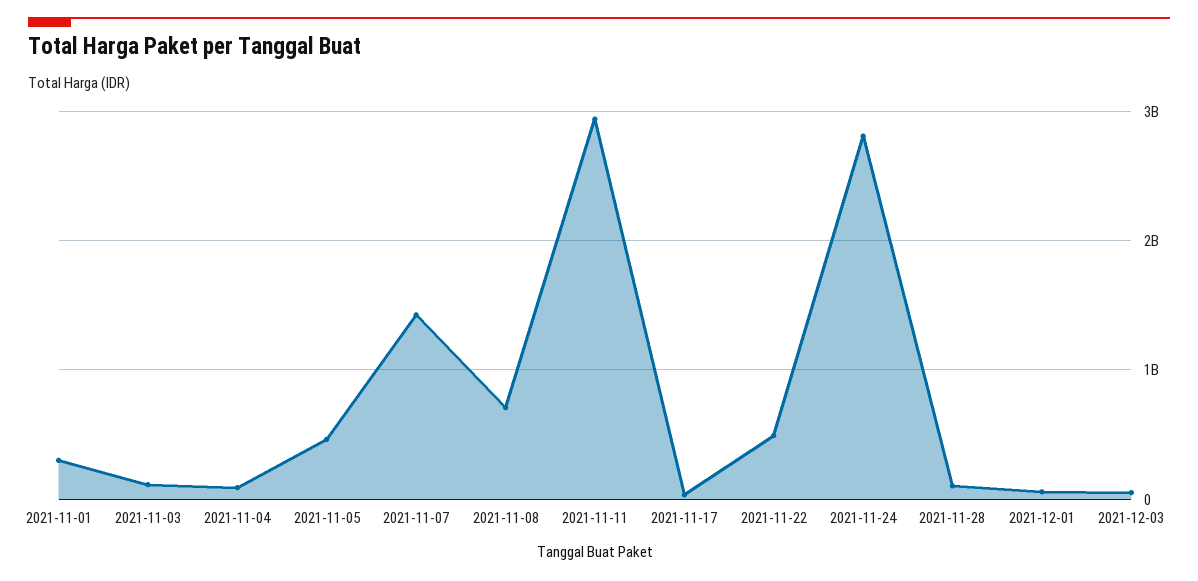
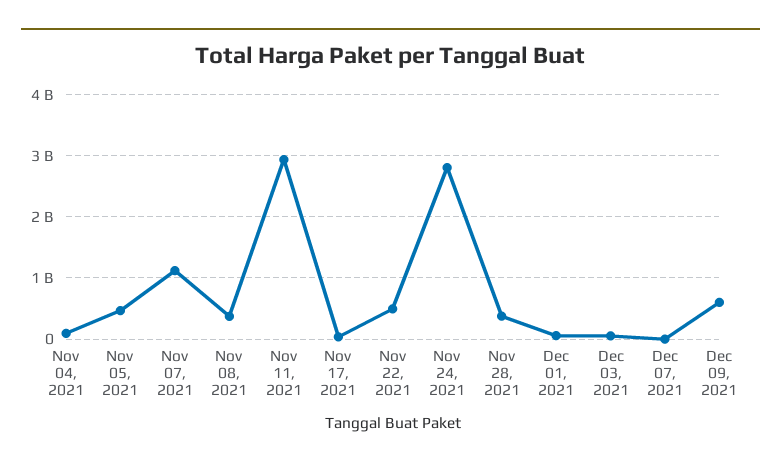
2021-11-01: 300000000 -> none
2021-11-03: 100000000 -> none
2021-11-07: 1400000000 -> 1100000000
2021-11-08: 700000000 -> 400000000
2021-11-28: 100000000 -> 400000000
Dec 07, 2021: none -> 0
Dec 09, 2021: none -> 600000000

